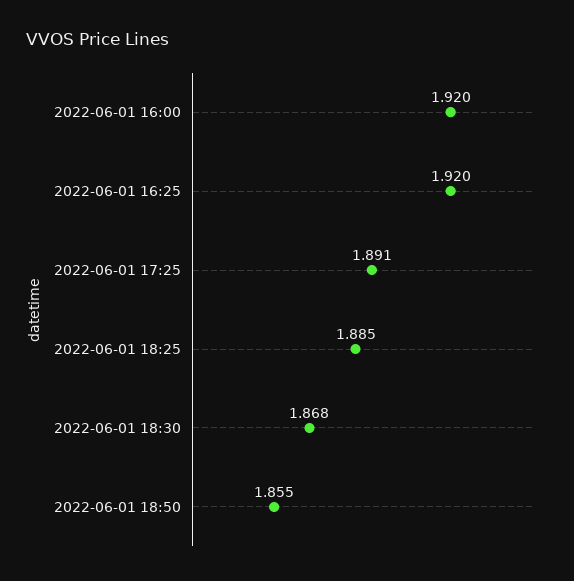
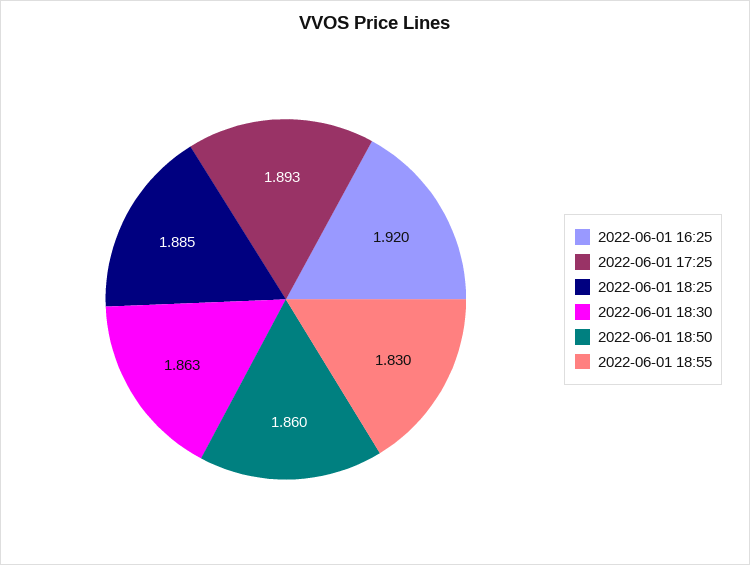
2022-06-01 16:00: 1.92 -> none
2022-06-01 17:25: 1.891 -> 1.893
2022-06-01 18:30: 1.868 -> 1.863
2022-06-01 18:50: 1.855 -> 1.86
2022-06-01 18:55: none -> 1.83

